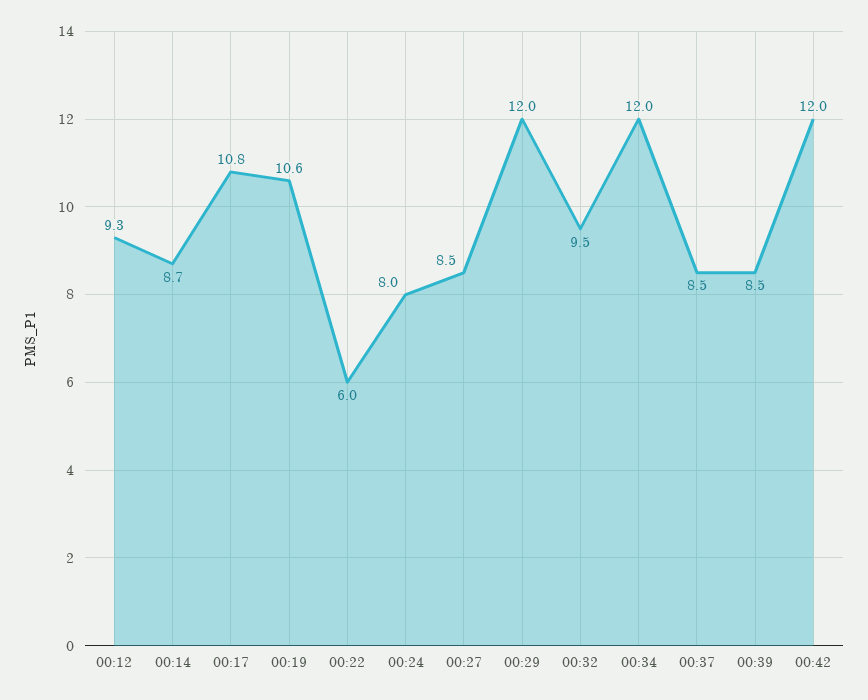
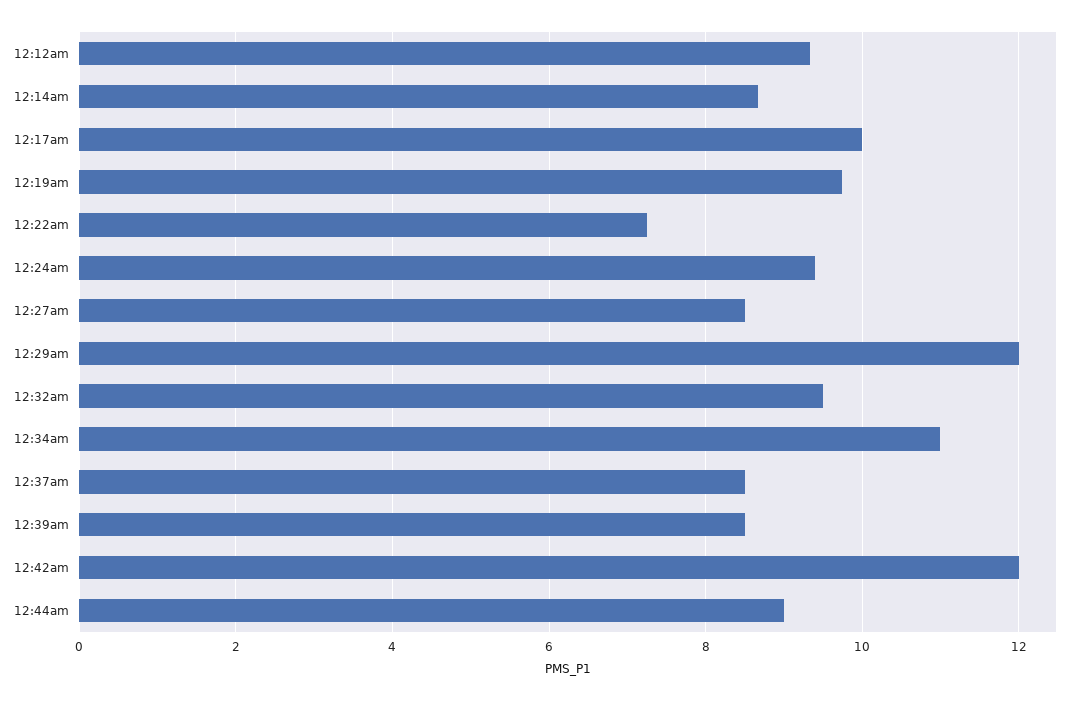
00:17: 10.8 -> 10
00:19: 10.6 -> 9.8
00:22: 6 -> 7.2
00:24: 8 -> 9.4
00:34: 12 -> 11
12:44am: none -> 9

